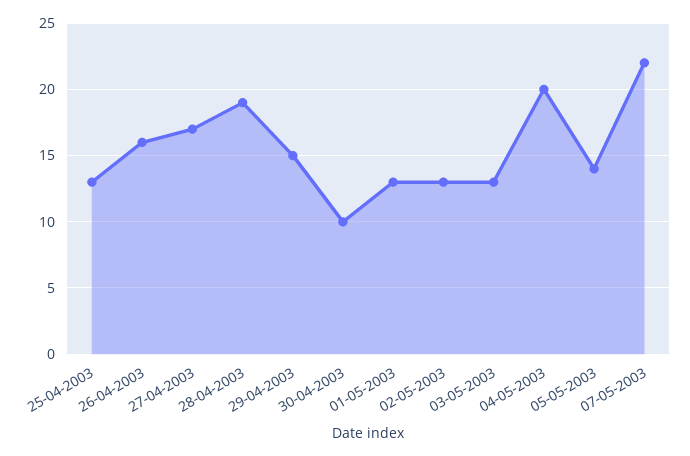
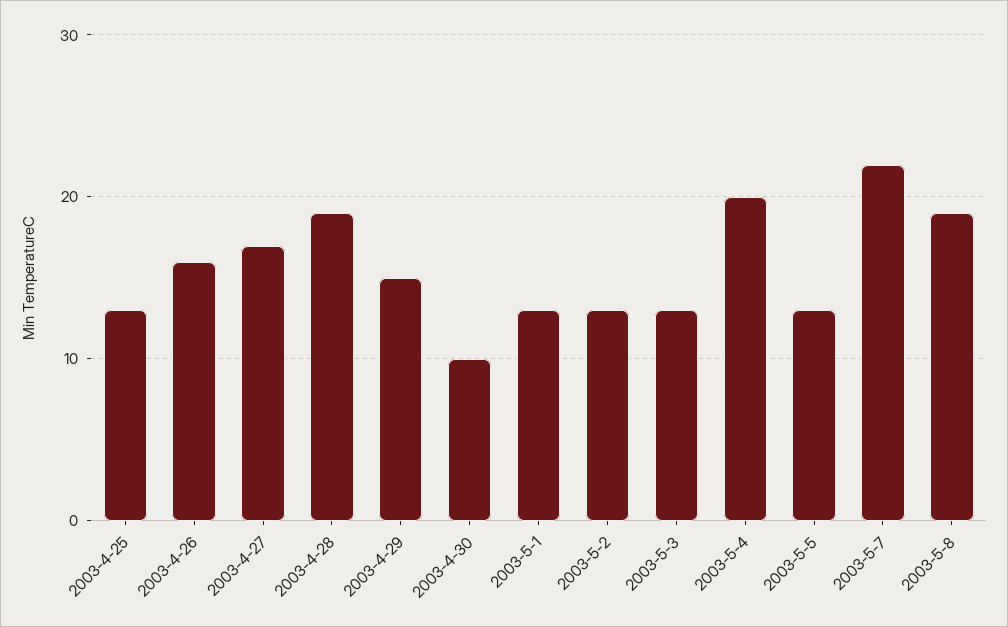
05-05-2003: 14 -> 13
2003-5-8: none -> 19

